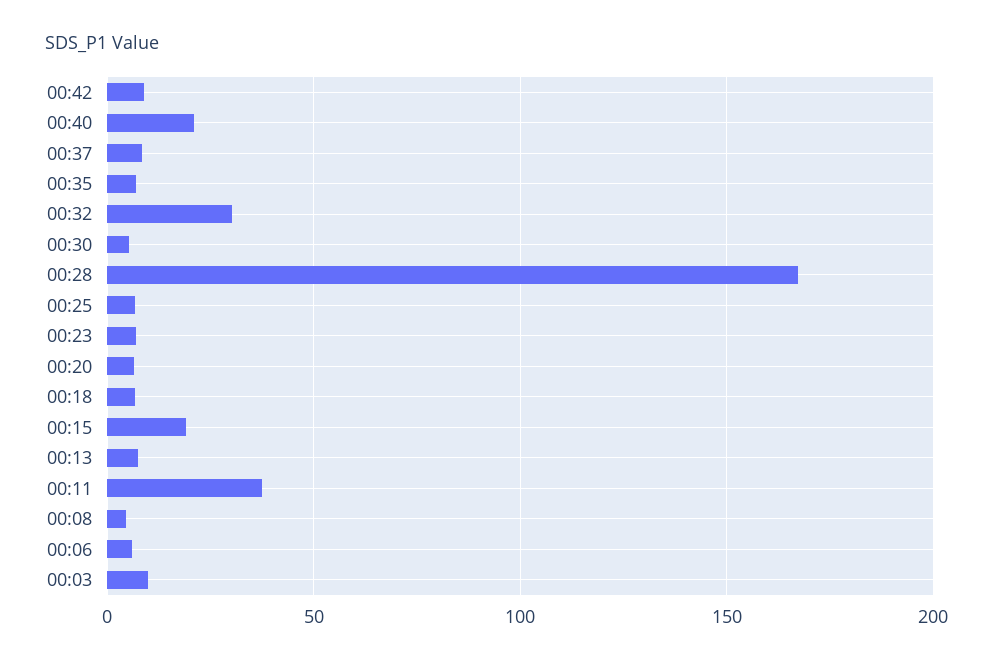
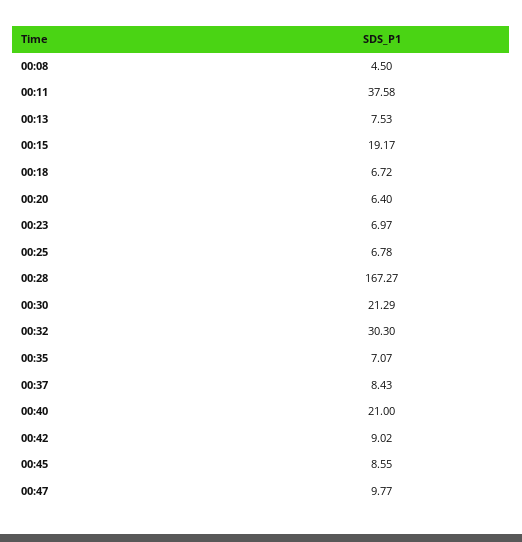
00:30: 5 -> 21.29
00:06: 5 -> none
00:03: 10 -> none
00:45: none -> 8.55
00:47: none -> 9.77

